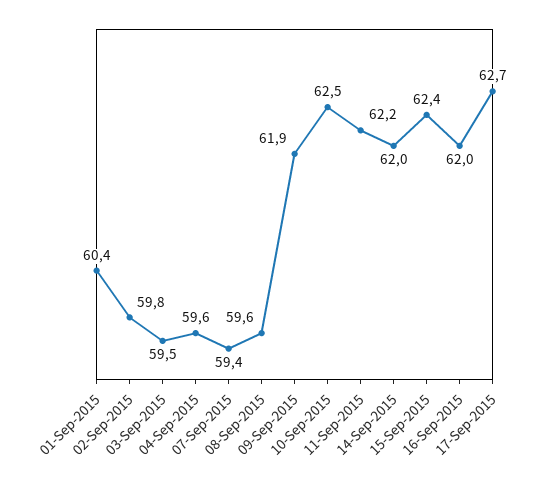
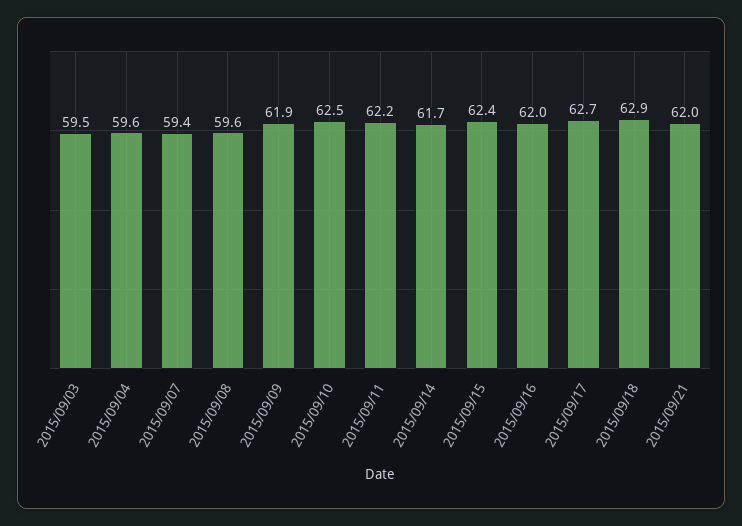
01-Sep-2015: 60.4 -> none
02-Sep-2015: 59.8 -> none
14-Sep-2015: 62 -> 61.7
2015/09/18: none -> 62.9
2015/09/21: none -> 62

